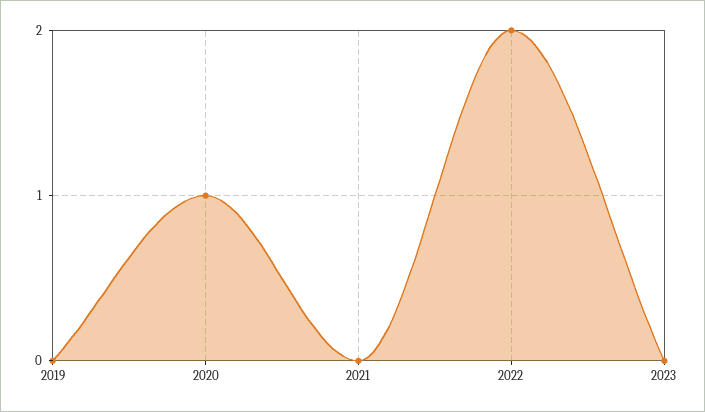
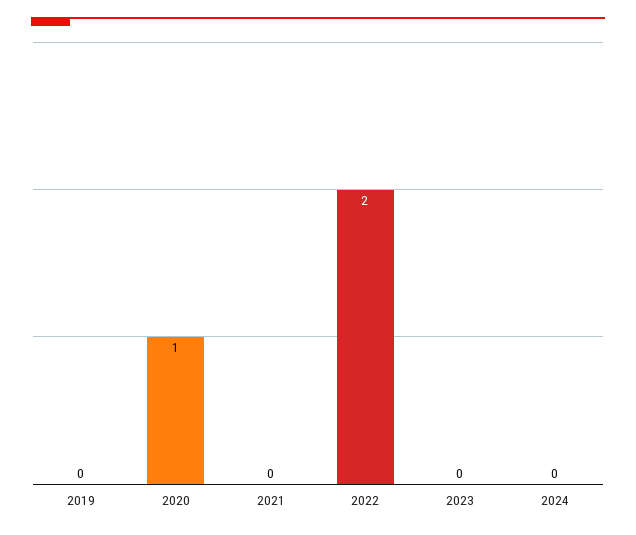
2024: none -> 0

